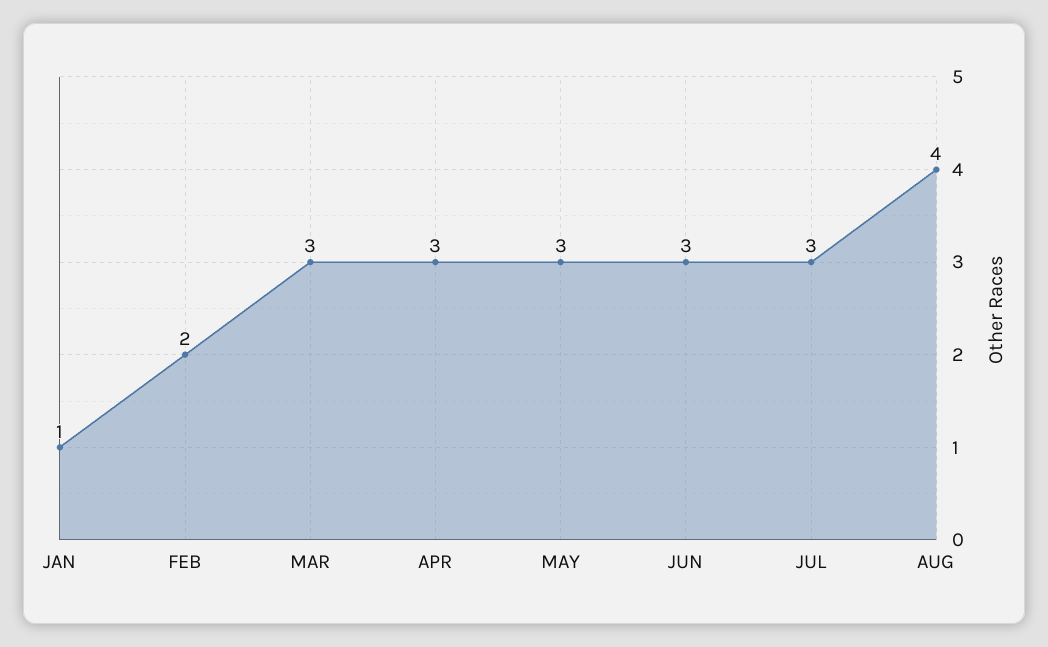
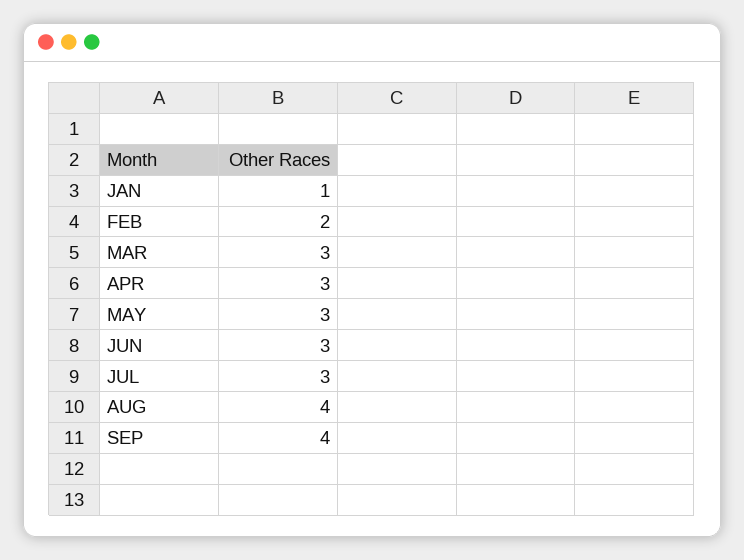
SEP: none -> 4

